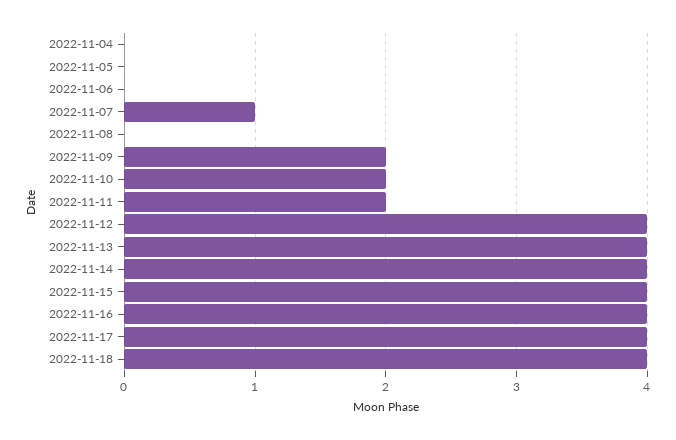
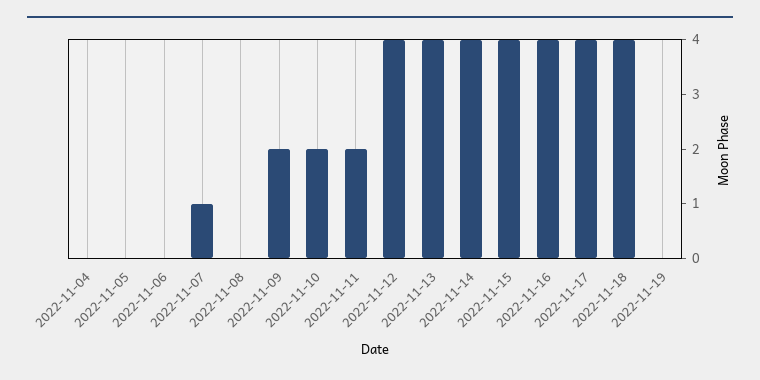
2022-11-19: none -> 0

